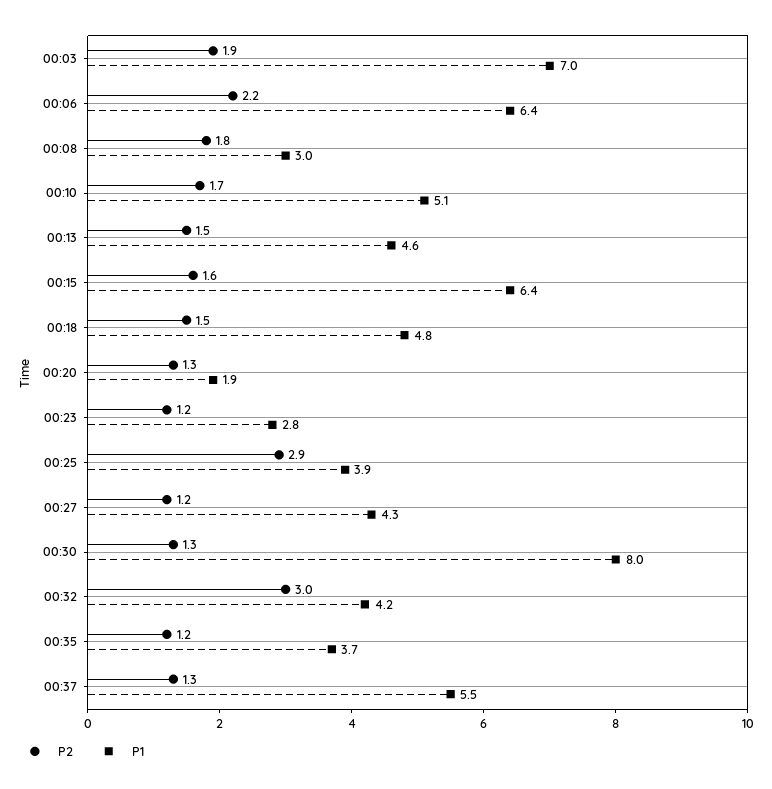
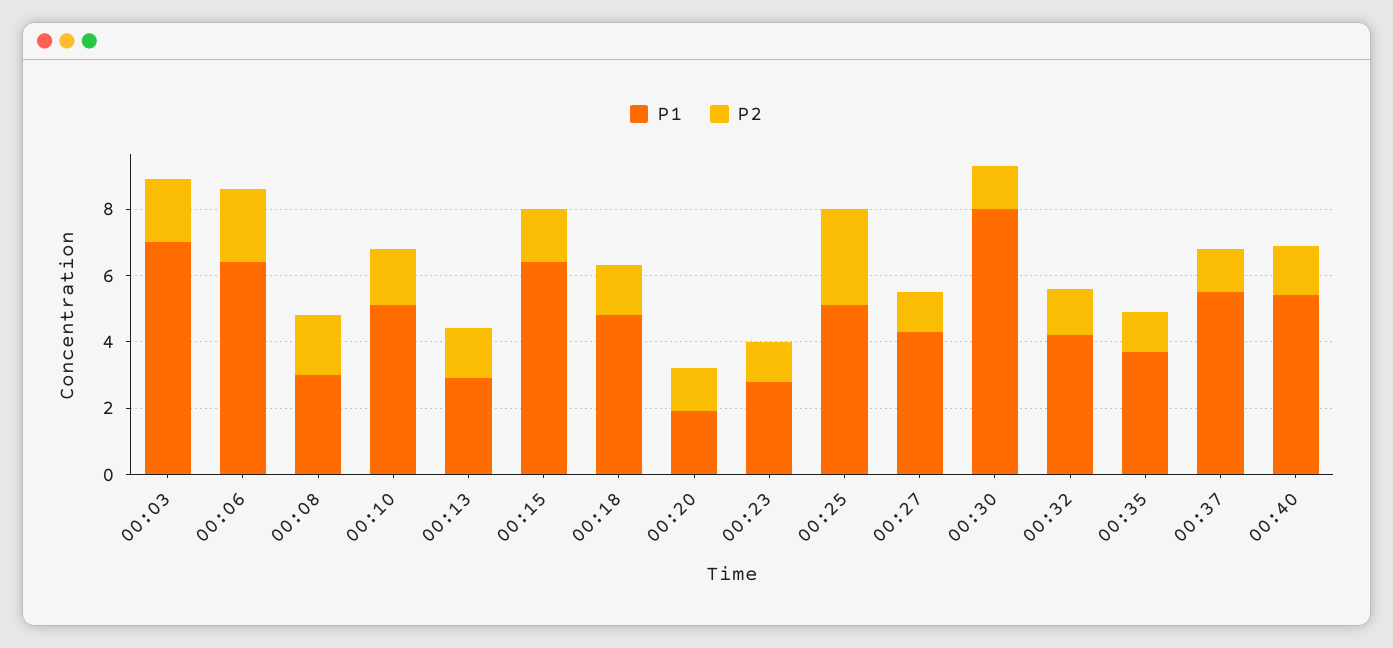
P1, 00:13: 4.6 -> 3
P1, 00:25: 3.9 -> 5
P2, 00:32: 3 -> 1.5
P1, 00:40: none -> 5.5
P2, 00:40: none -> 1.5

